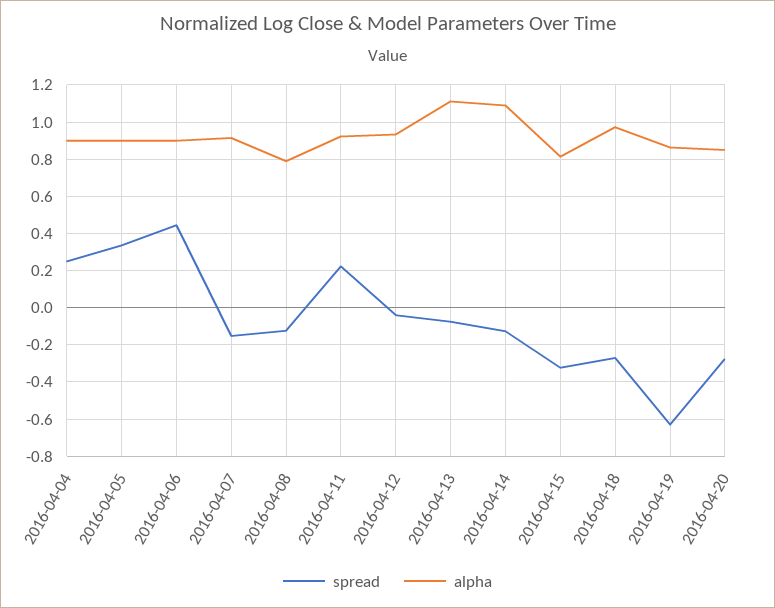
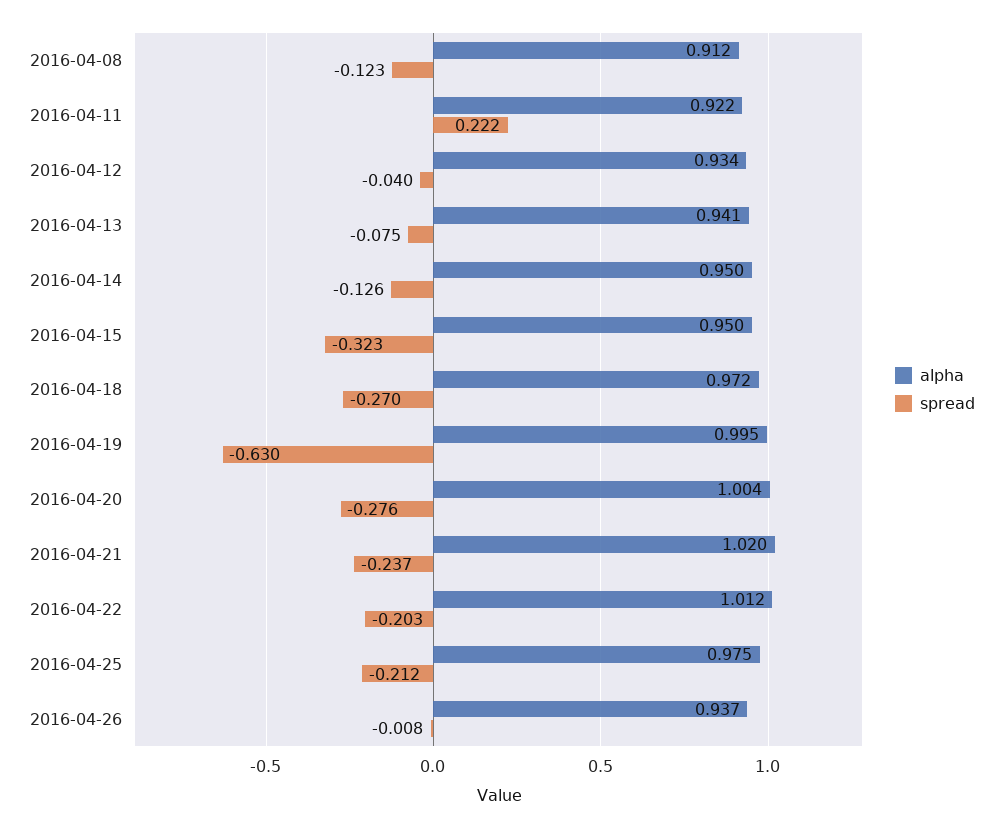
spread, 2016-04-04: 0.25 -> none
alpha, 2016-04-04: 0.9 -> none
spread, 2016-04-05: 0.35 -> none
alpha, 2016-04-05: 0.9 -> none
spread, 2016-04-06: 0.45 -> none
alpha, 2016-04-06: 0.9 -> none
spread, 2016-04-07: -0.15 -> none
alpha, 2016-04-07: 0.9 -> none
alpha, 2016-04-08: 0.8 -> 0.912
alpha, 2016-04-13: 1.1 -> 0.941
alpha, 2016-04-14: 1.1 -> 0.95
alpha, 2016-04-15: 0.8 -> 0.95
alpha, 2016-04-19: 0.85 -> 0.995
alpha, 2016-04-20: 0.85 -> 1.004
alpha, 2016-04-21: none -> 1.02
spread, 2016-04-21: none -> -0.237
alpha, 2016-04-22: none -> 1.012
spread, 2016-04-22: none -> -0.203
alpha, 2016-04-25: none -> 0.975
spread, 2016-04-25: none -> -0.212
alpha, 2016-04-26: none -> 0.937
spread, 2016-04-26: none -> -0.008

